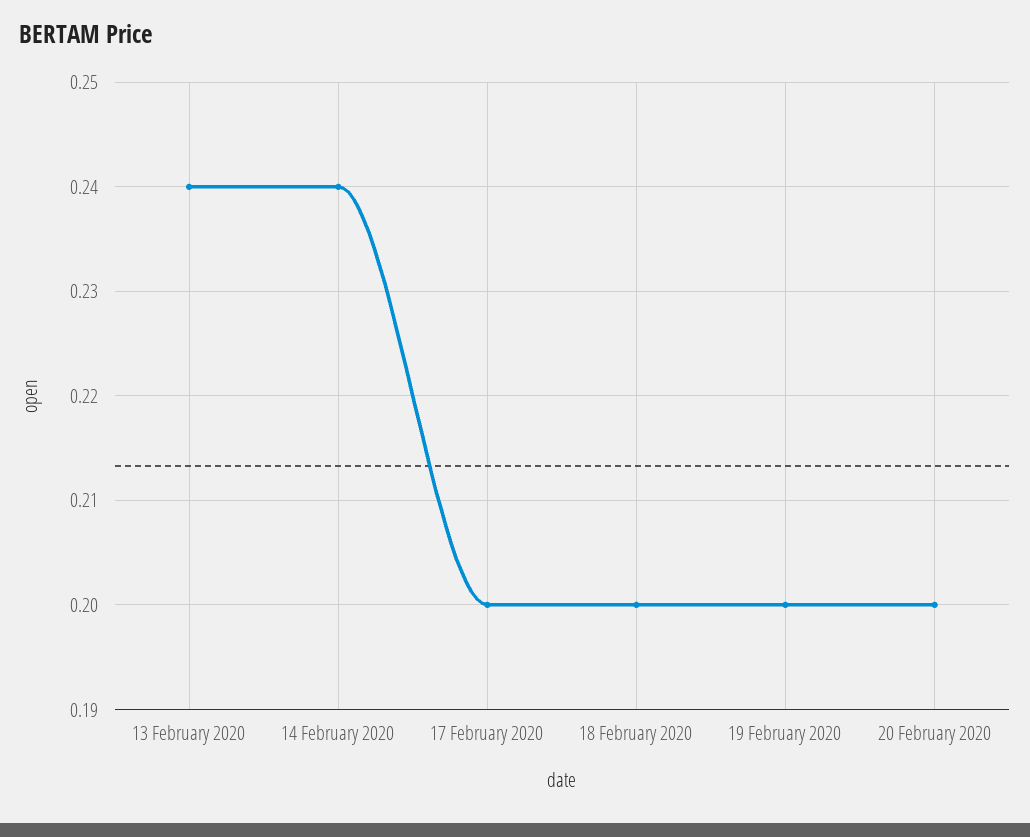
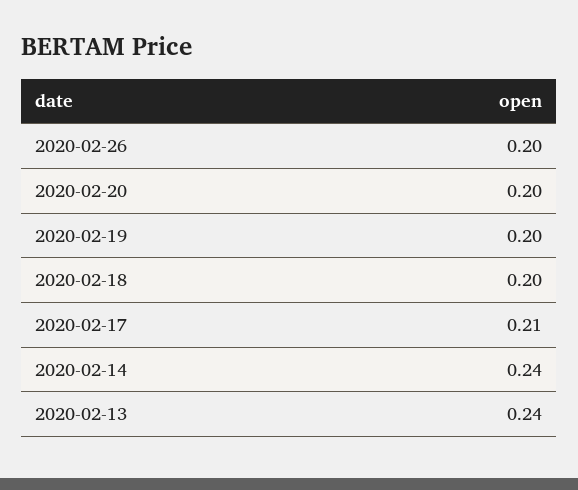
17 February 2020: 0.2 -> 0.21
2020-02-26: none -> 0.2

